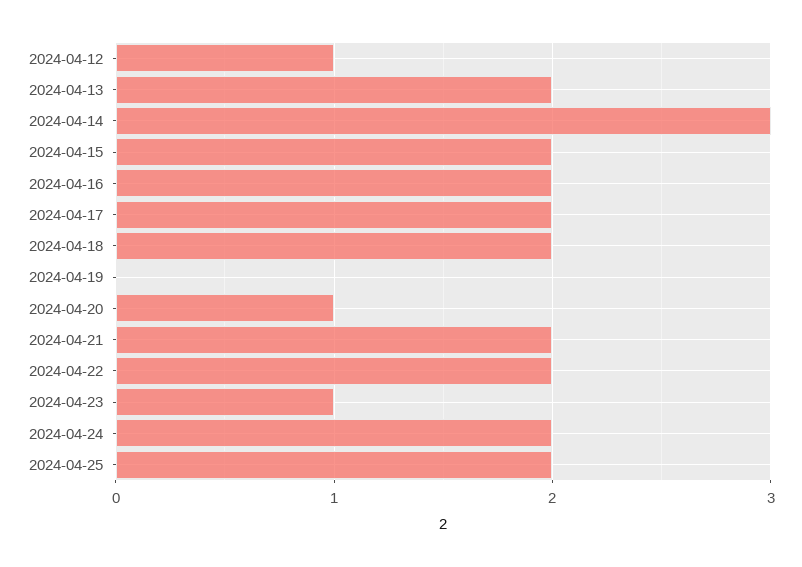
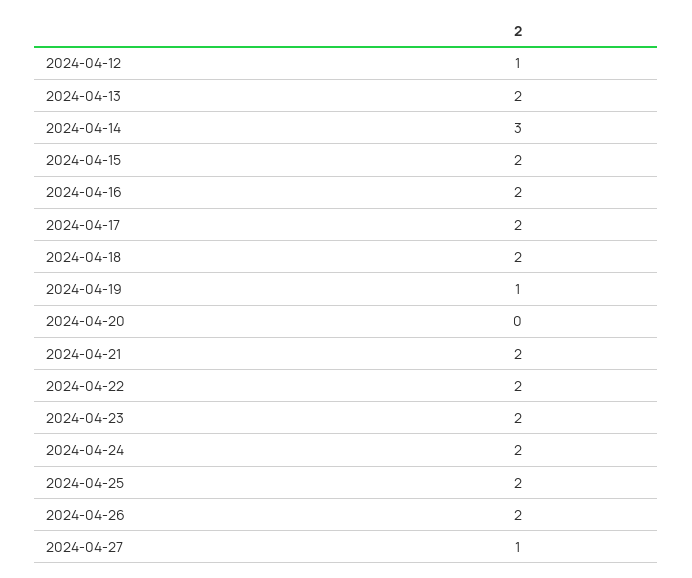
2024-04-19: 0 -> 1
2024-04-20: 1 -> 0
2024-04-23: 1 -> 2
2024-04-26: none -> 2
2024-04-27: none -> 1

